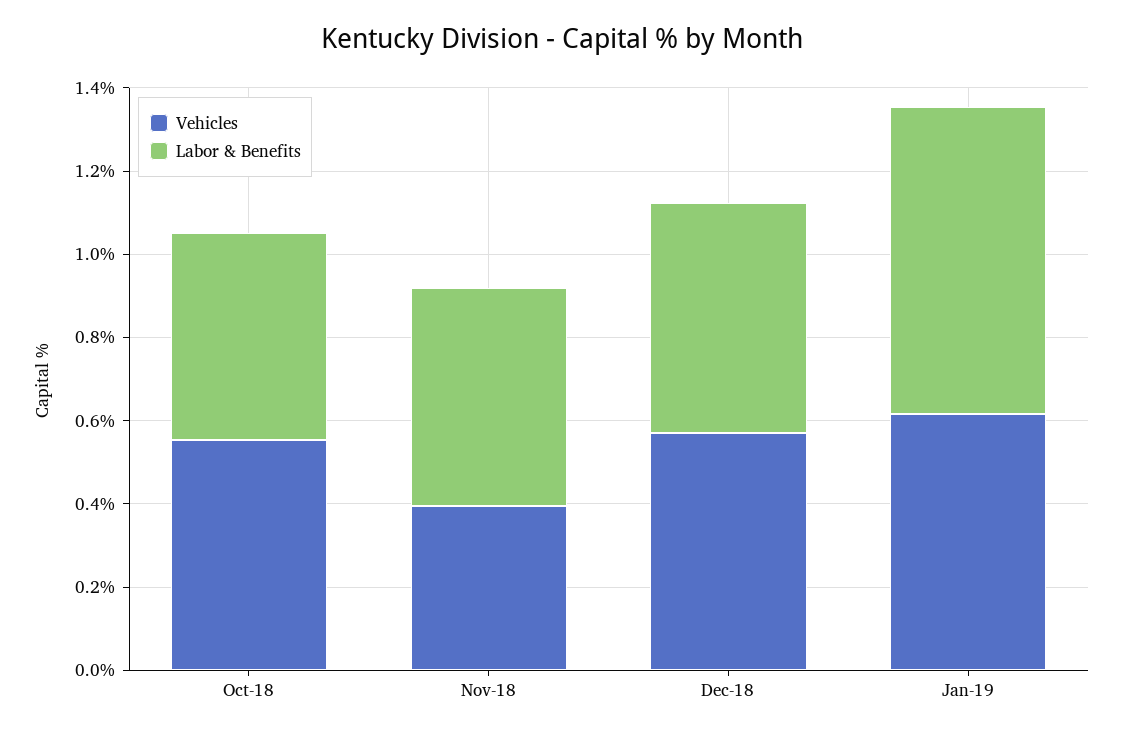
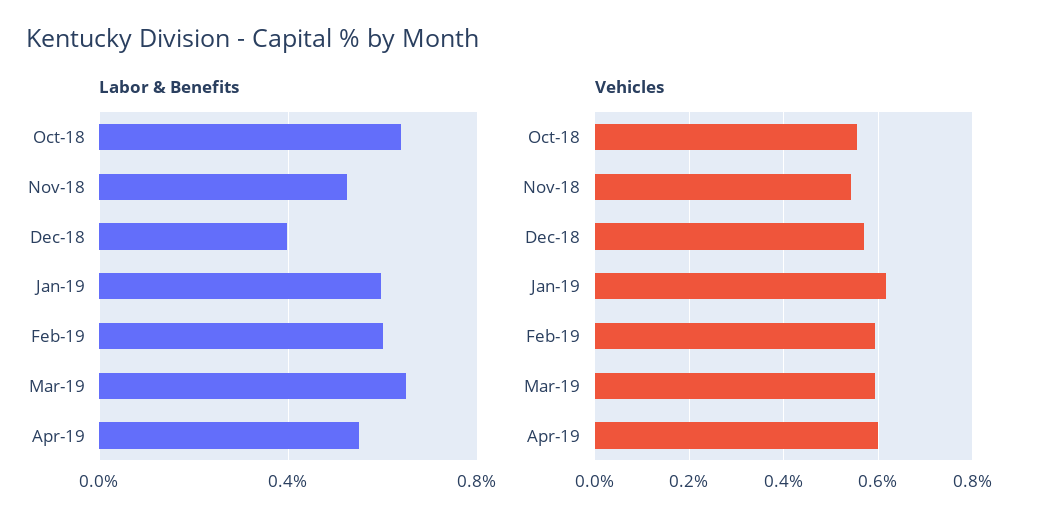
Labor & Benefits, Oct-18: 0.5 -> 0.65
Vehicles, Nov-18: 0.4 -> 0.54
Labor & Benefits, Dec-18: 0.55 -> 0.4
Labor & Benefits, Jan-19: 0.75 -> 0.6
Labor & Benefits, Feb-19: none -> 0.6
Labor & Benefits, Mar-19: none -> 0.65
Labor & Benefits, Apr-19: none -> 0.55
Vehicles, Feb-19: none -> 0.6
Vehicles, Mar-19: none -> 0.6
Vehicles, Apr-19: none -> 0.6

